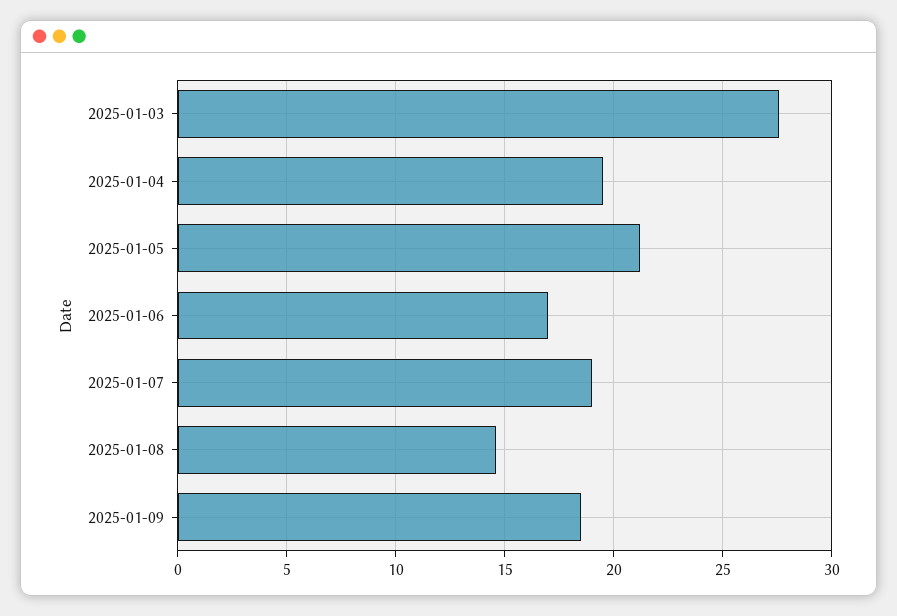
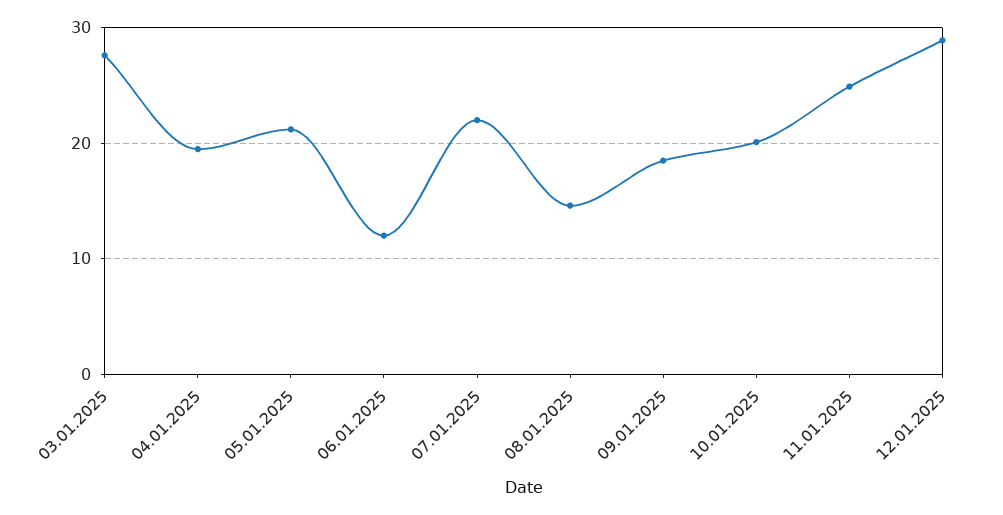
2025-01-06: 17 -> 12
2025-01-07: 19 -> 22
10.01.2025: none -> 20
11.01.2025: none -> 25
12.01.2025: none -> 29

